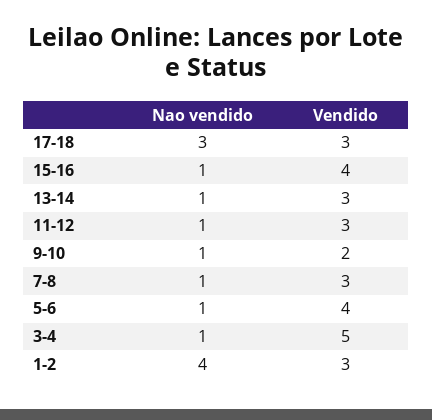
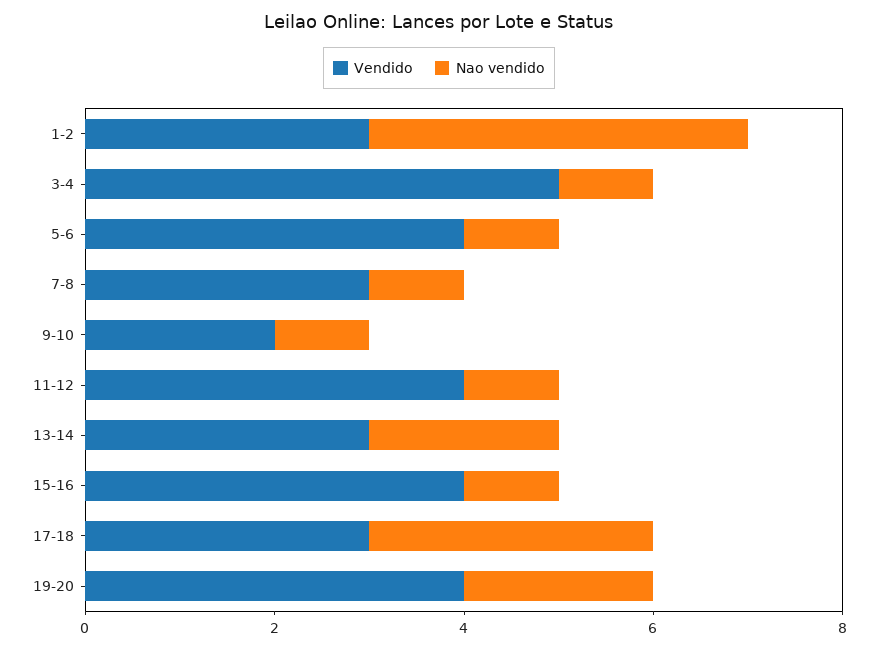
Nao vendido, 13-14: 1 -> 2
Vendido, 11-12: 3 -> 4
Vendido, 19-20: none -> 4
Nao vendido, 19-20: none -> 2

